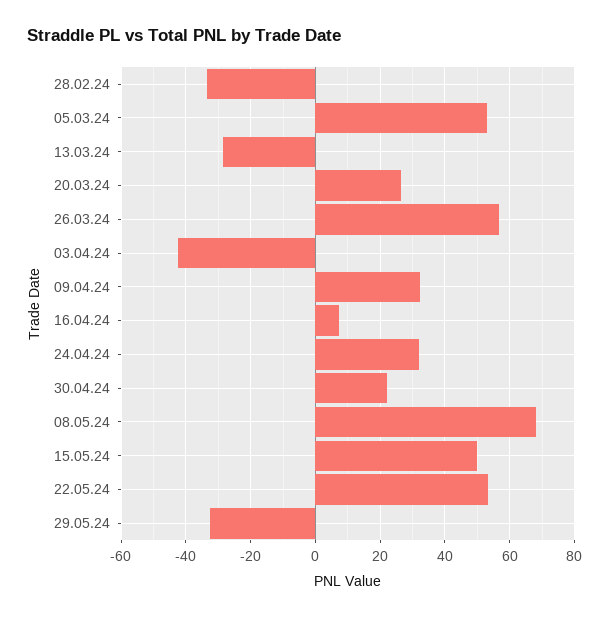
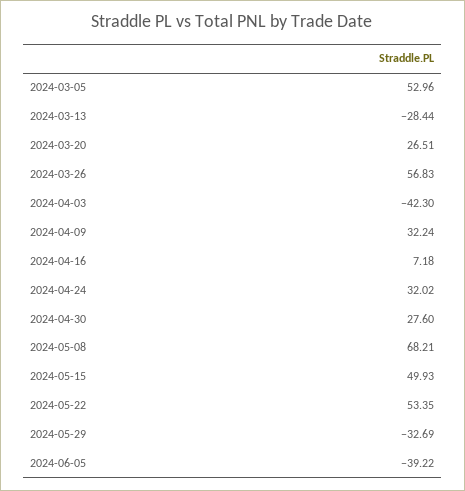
28.02.24: -34 -> none
30.04.24: 22 -> 27.6
2024-06-05: none -> -39.22

